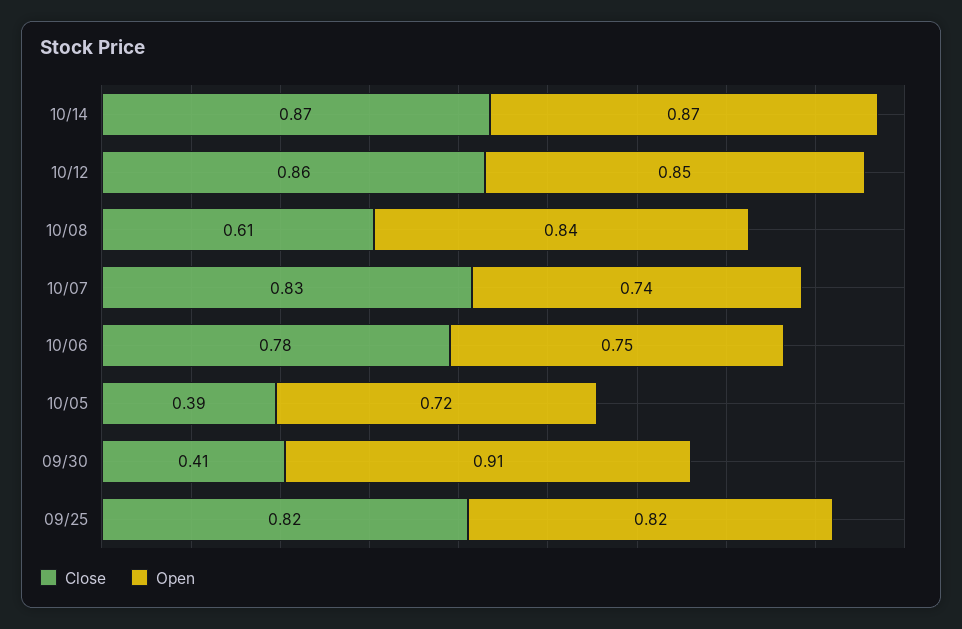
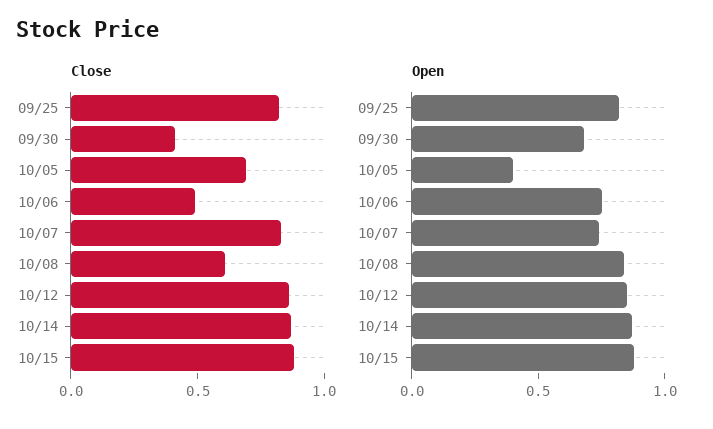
Close, 10/06: 0.78 -> 0.5
Close, 10/05: 0.39 -> 0.7
Open, 10/05: 0.72 -> 0.4
Open, 09/30: 0.91 -> 0.7
Close, 10/15: none -> 0.9
Open, 10/15: none -> 0.9

